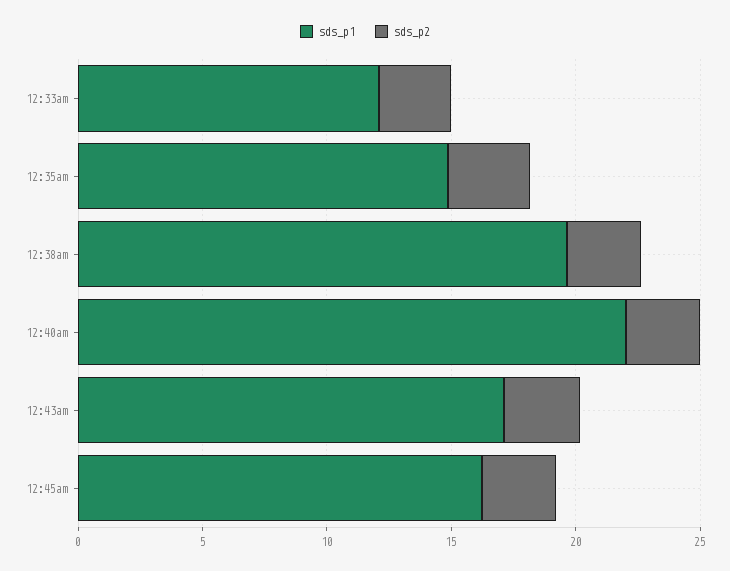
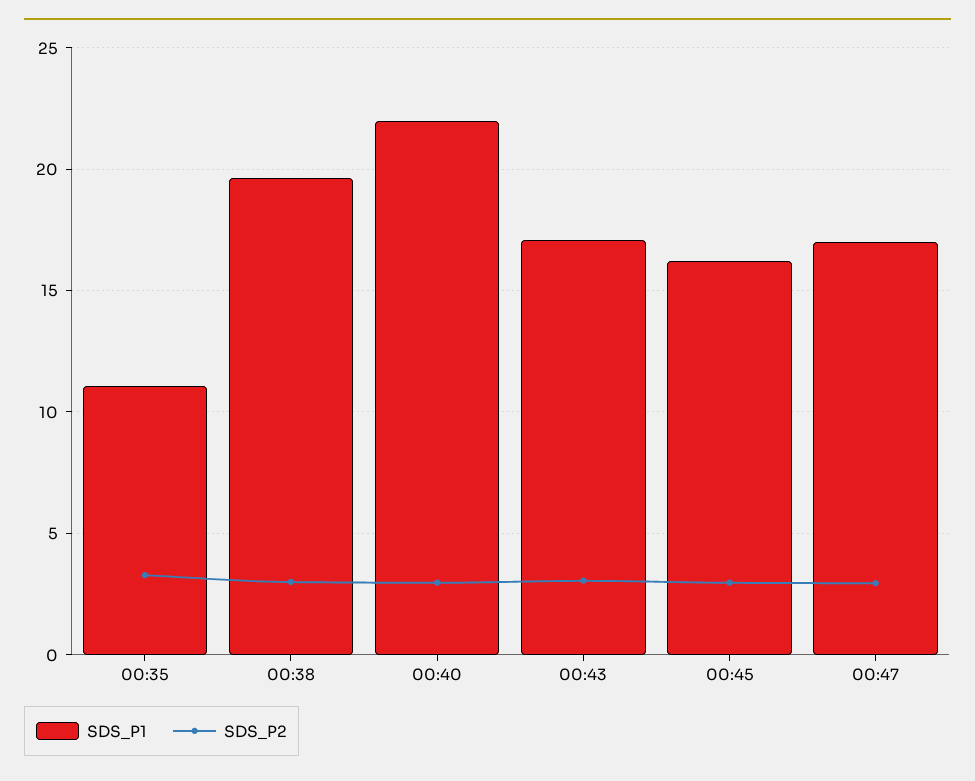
sds_p1, 12:33am: 12 -> none
sds_p2, 12:33am: 3 -> none
sds_p1, 12:35am: 15 -> 11
sds_p1, 00:47: none -> 17
sds_p2, 00:47: none -> 3

